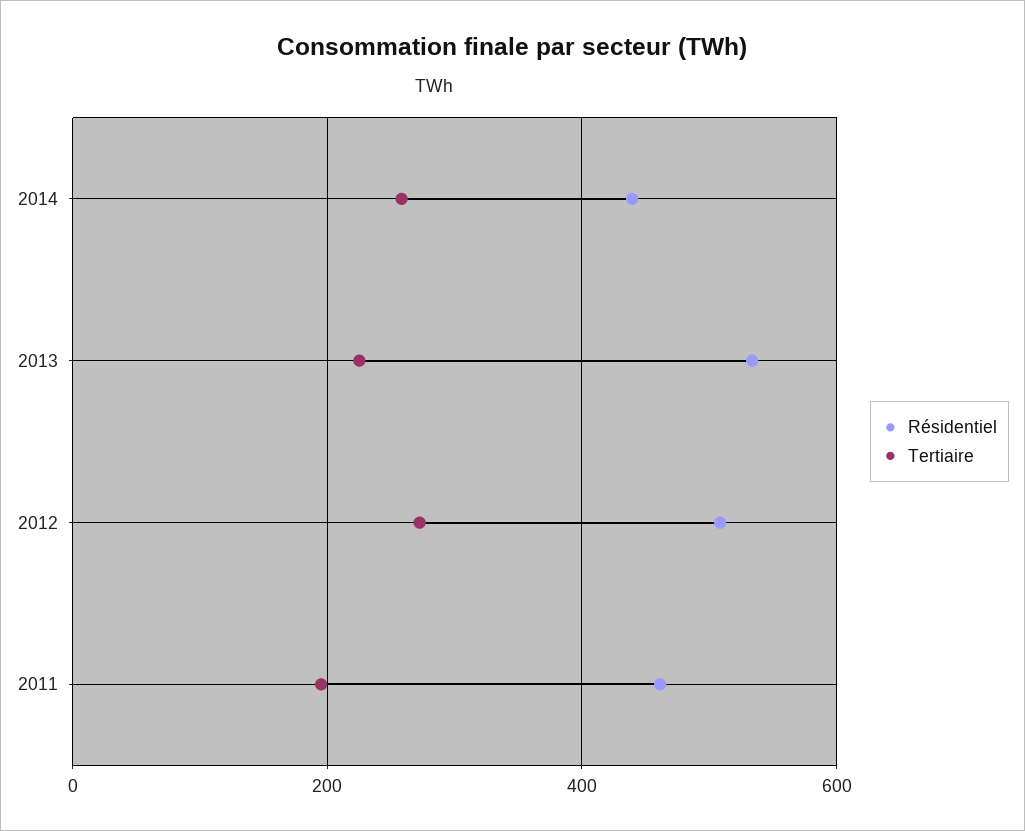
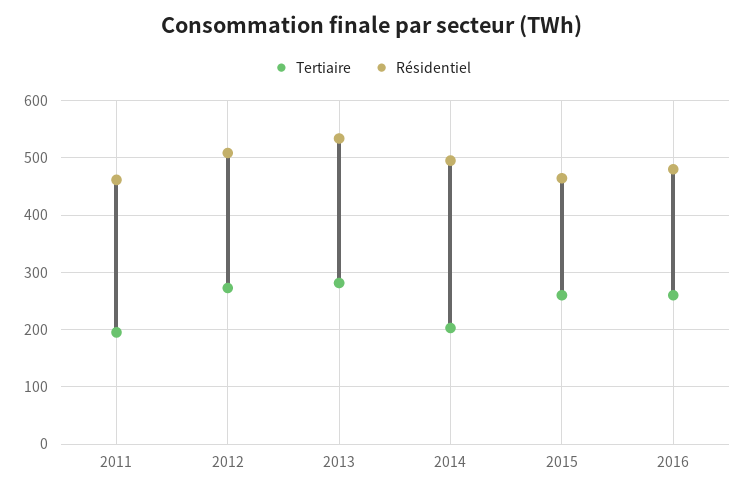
Résidentiel, 2014: 440 -> 500
Tertiaire, 2014: 260 -> 200
Tertiaire, 2013: 220 -> 280
Tertiaire, 2015: none -> 260
Résidentiel, 2015: none -> 460
Tertiaire, 2016: none -> 260
Résidentiel, 2016: none -> 480

